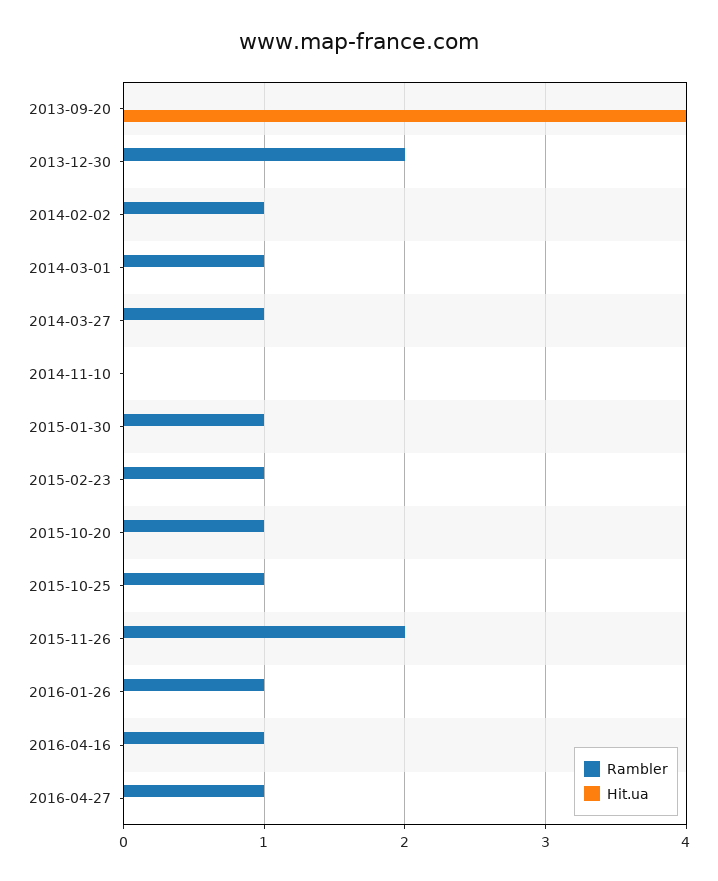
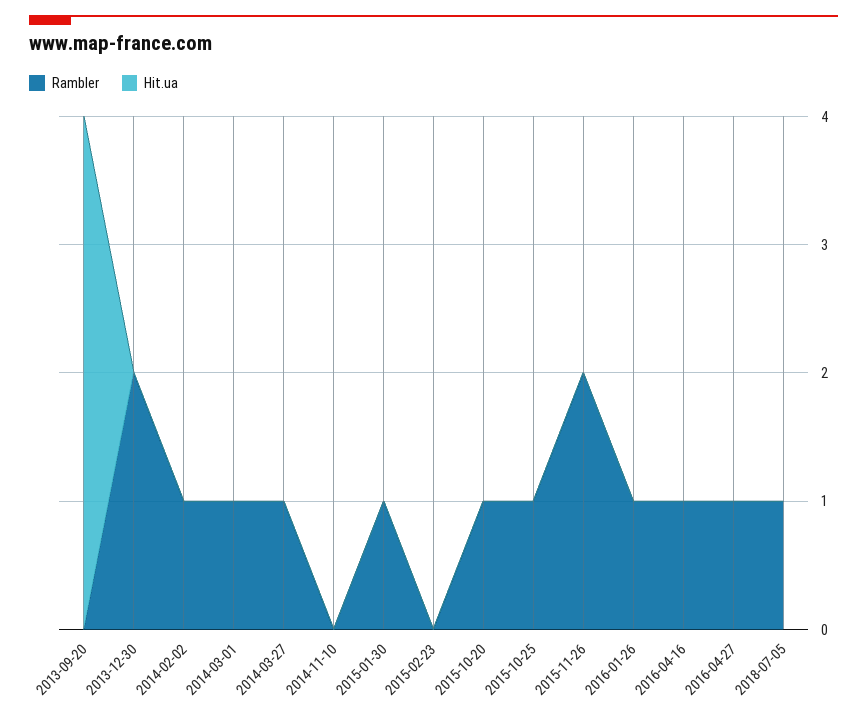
Rambler, 2015-02-23: 1 -> 0
Rambler, 2018-07-05: none -> 1
Hit.ua, 2018-07-05: none -> 0

